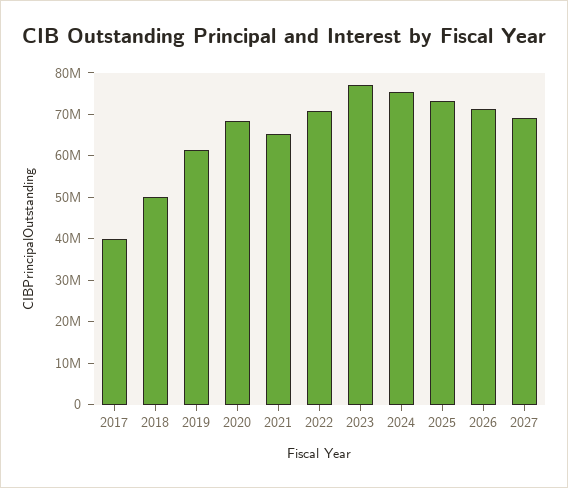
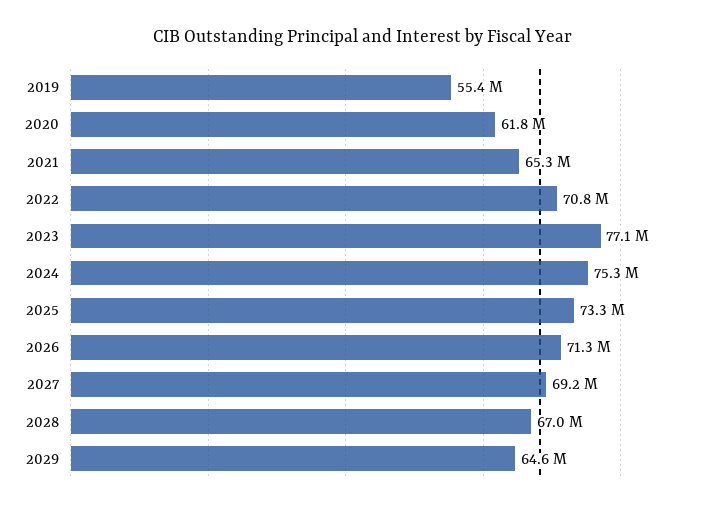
2017: 40000000 -> none
2018: 50000000 -> none
2019: 62000000 -> 55400000
2020: 68000000 -> 61800000
2028: none -> 67000000
2029: none -> 64600000

